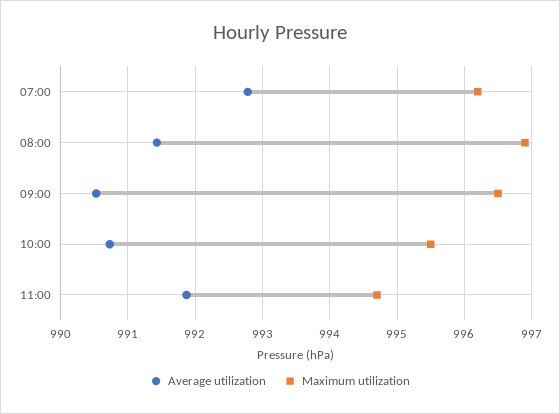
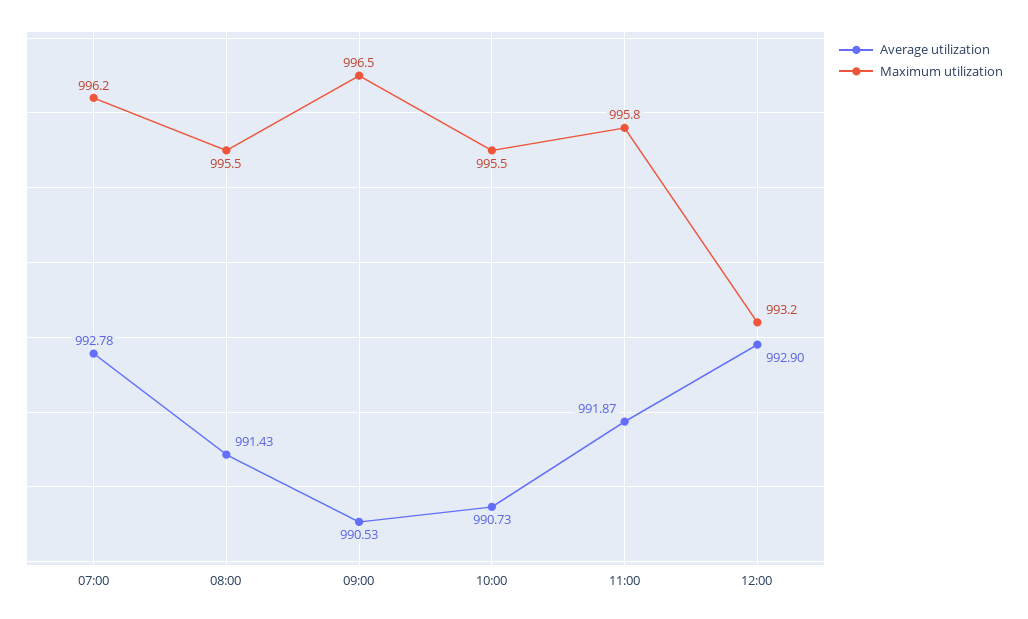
Maximum utilization, 08:00: 996.9 -> 995.5
Maximum utilization, 11:00: 994.7 -> 995.8
Average utilization, 12:00: none -> 992.9
Maximum utilization, 12:00: none -> 993.2

